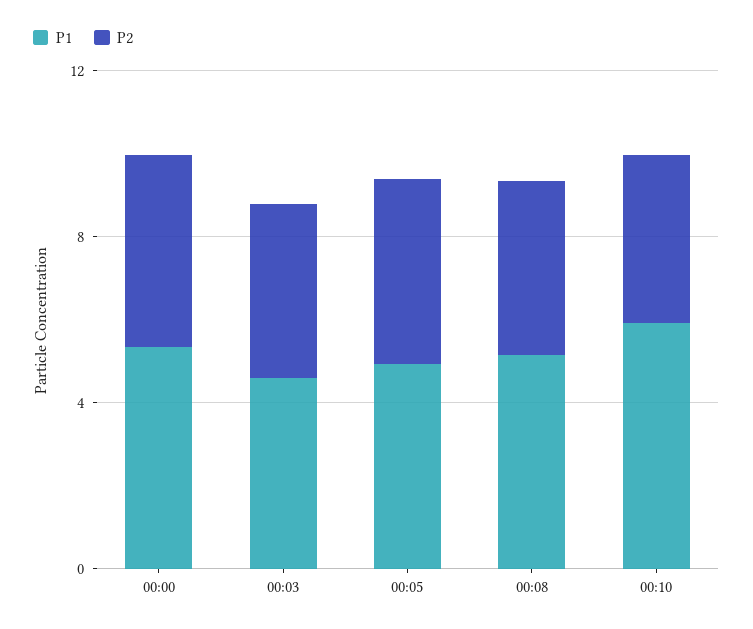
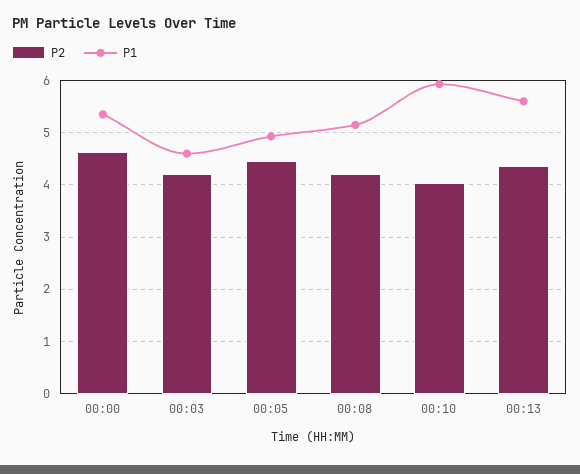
P2, 00:13: none -> 4.4
P1, 00:13: none -> 5.6

